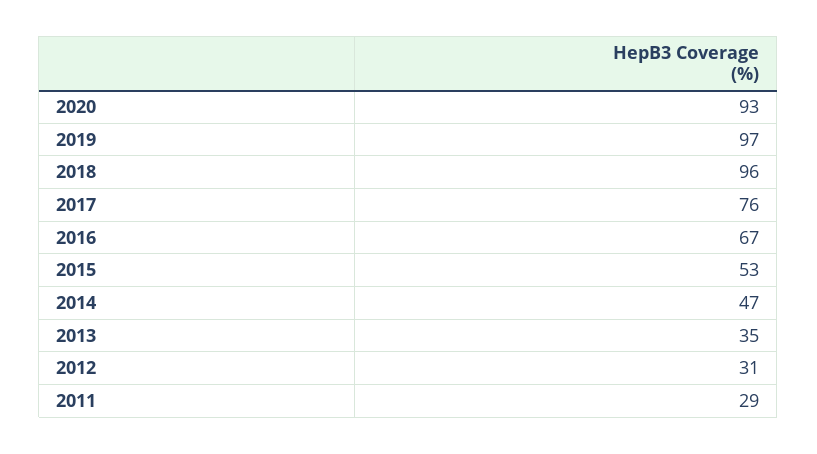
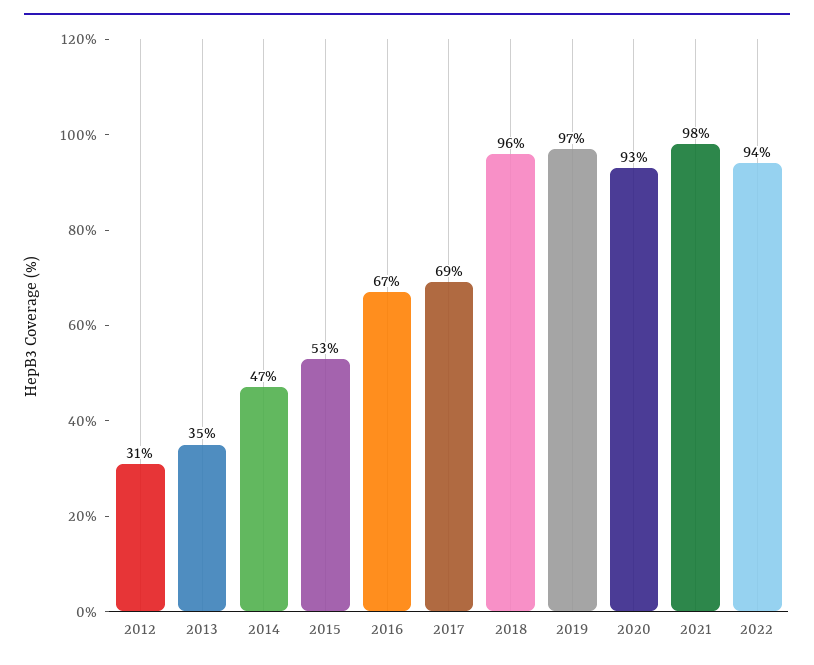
2017: 76 -> 69
2011: 29 -> none
2021: none -> 98
2022: none -> 94

